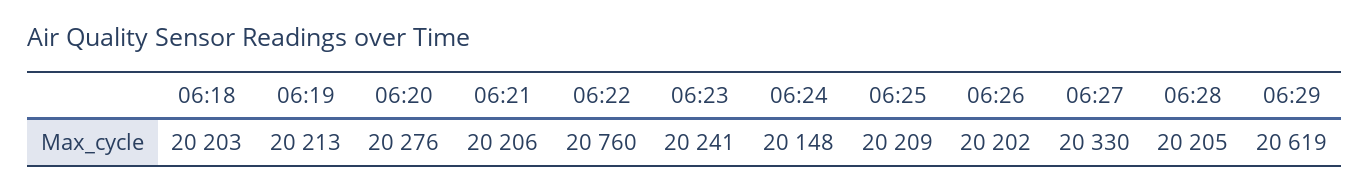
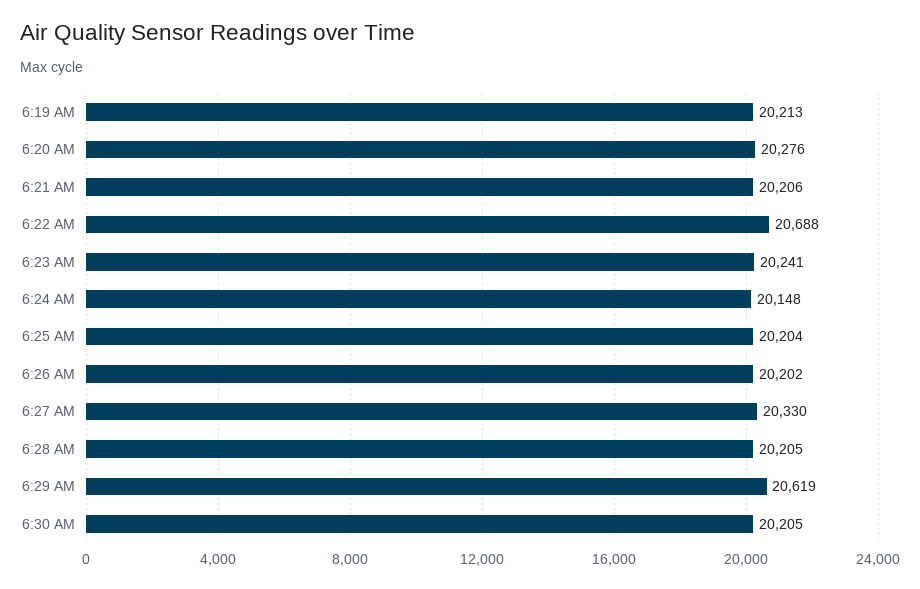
06:18: 20203 -> none
06:22: 20760 -> 20688
06:25: 20209 -> 20204
6:30 AM: none -> 20205

